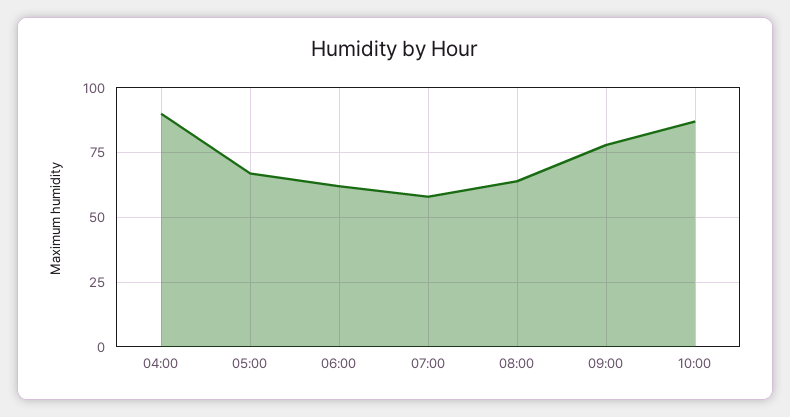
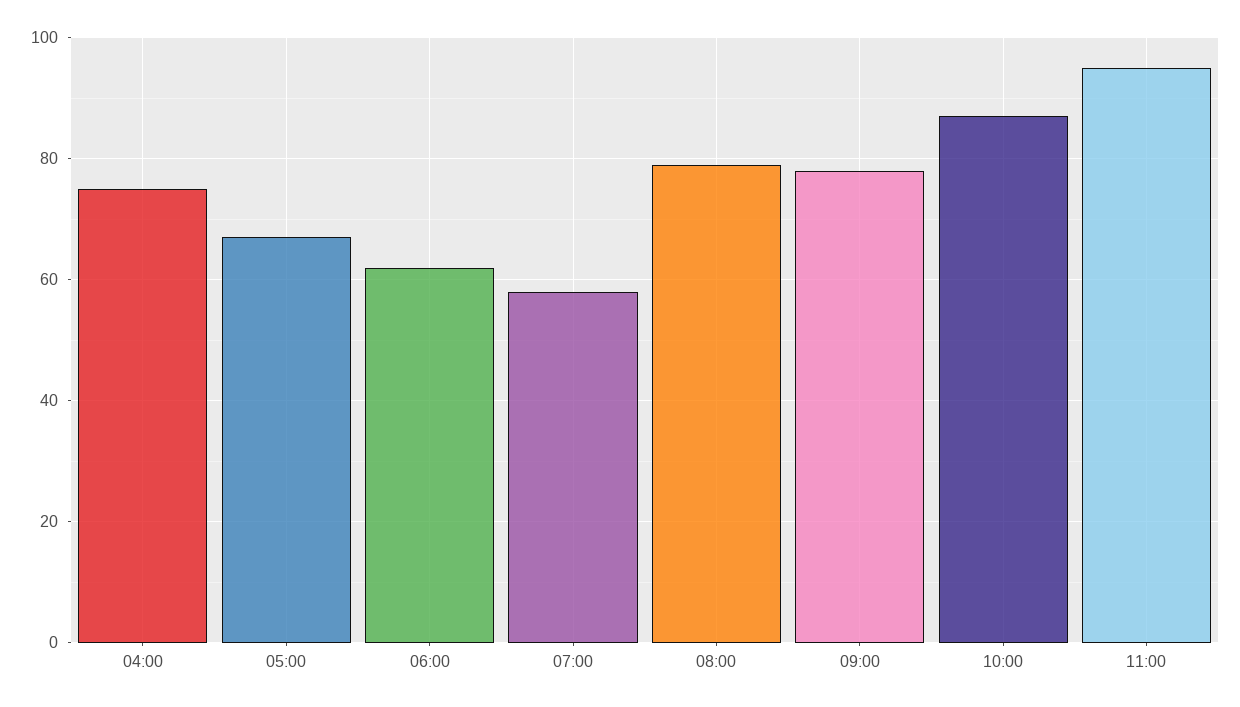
04:00: 90 -> 75
08:00: 65 -> 80
11:00: none -> 95

